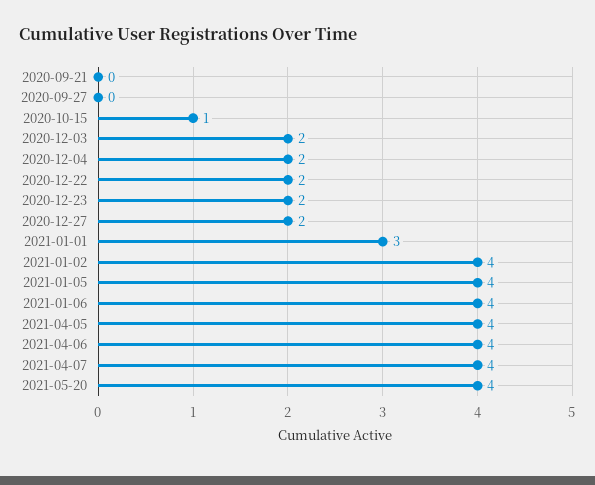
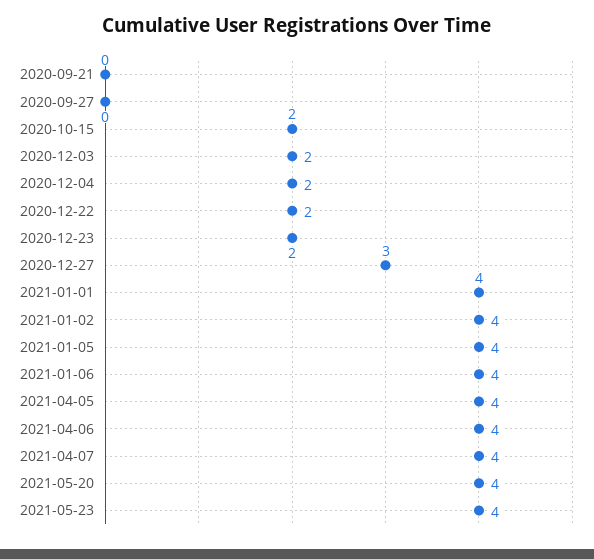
2020-10-15: 1 -> 2
2020-12-27: 2 -> 3
2021-01-01: 3 -> 4
2021-05-23: none -> 4

